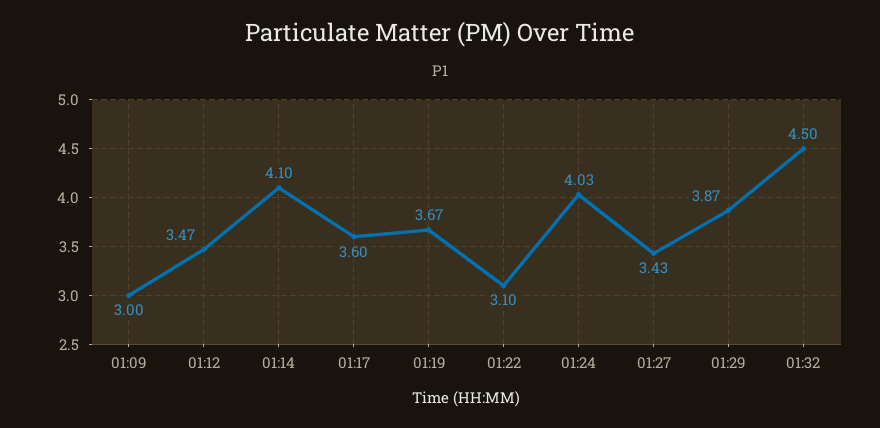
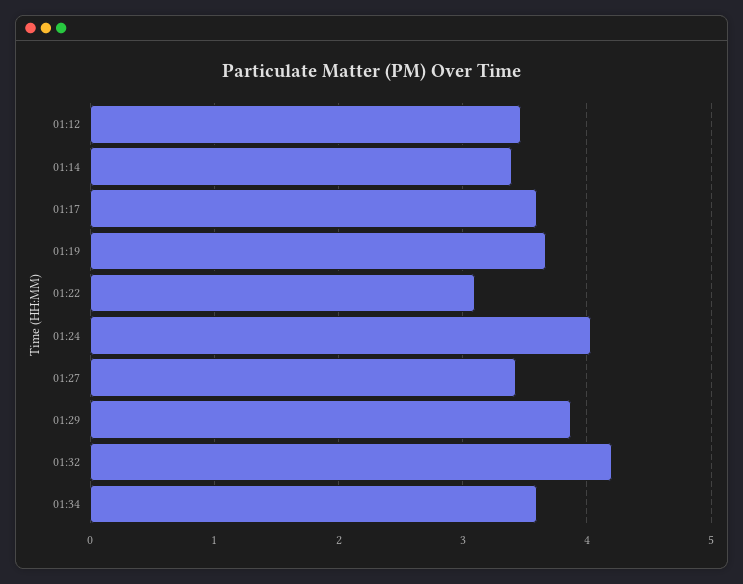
01:09: 3 -> none
01:14: 4.1 -> 3.4
01:32: 4.5 -> 4.2
01:34: none -> 3.6

